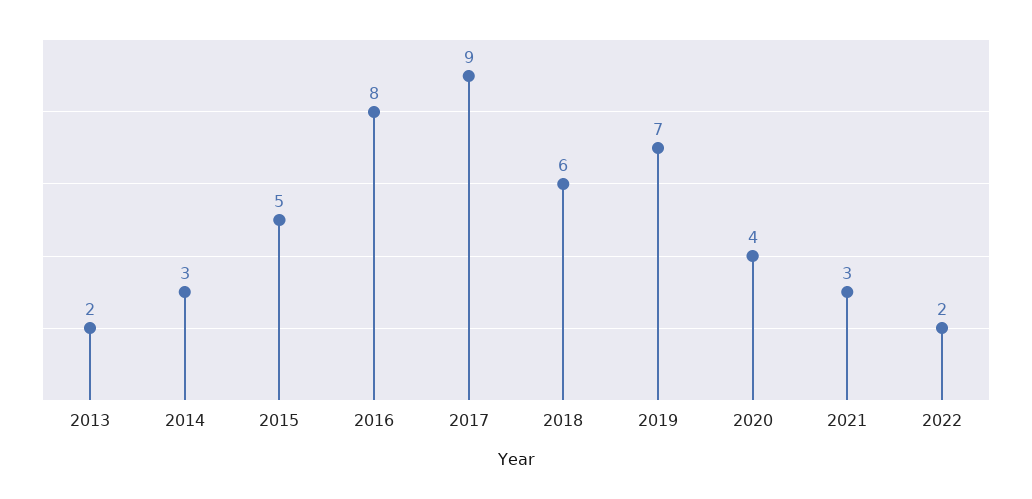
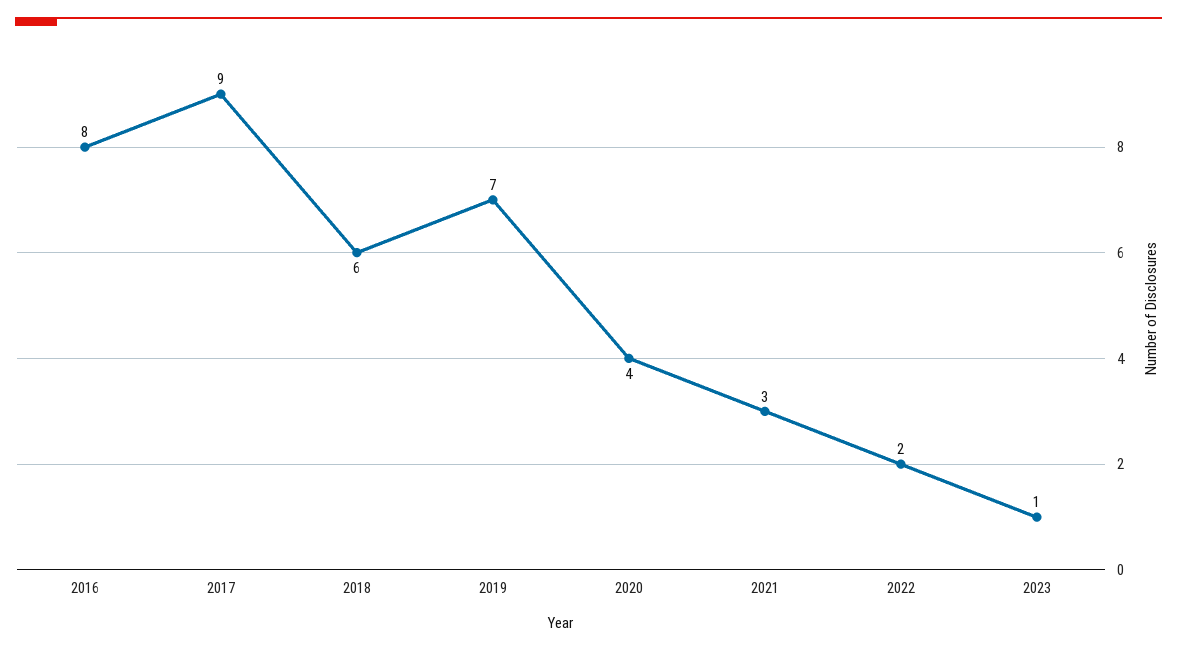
2013: 2 -> none
2014: 3 -> none
2015: 5 -> none
2023: none -> 1

